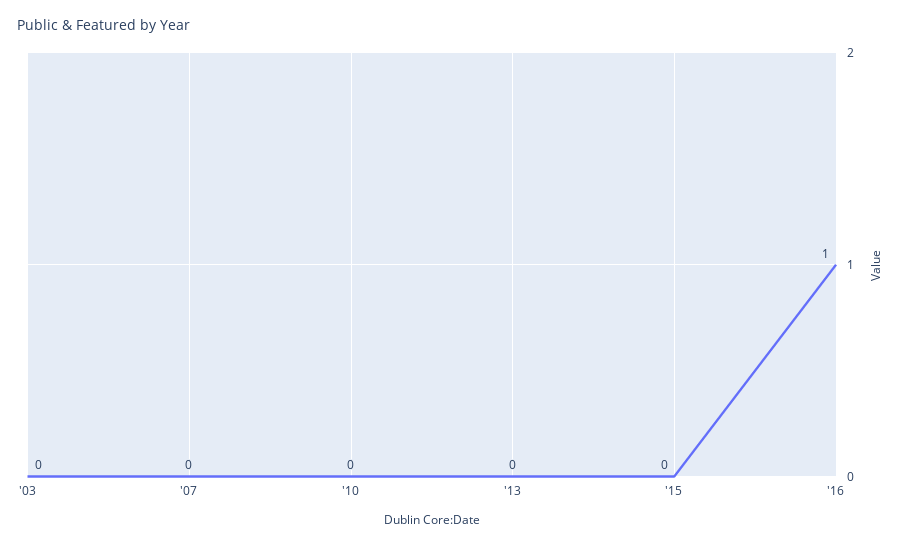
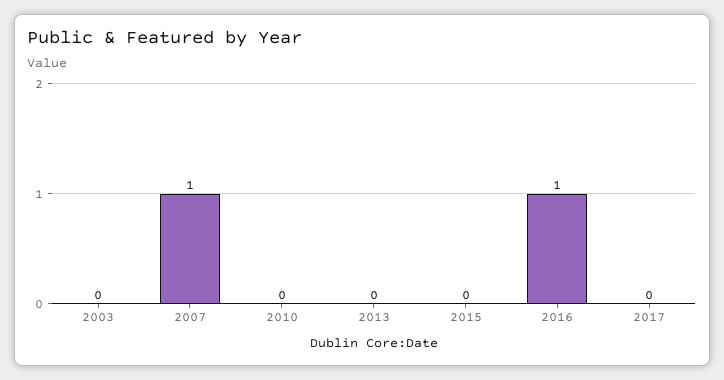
'07: 0 -> 1
2017: none -> 0

